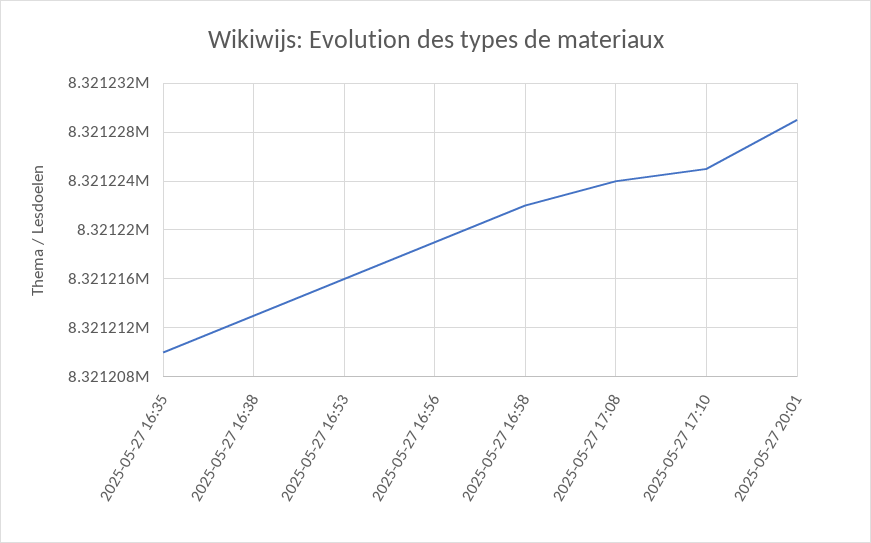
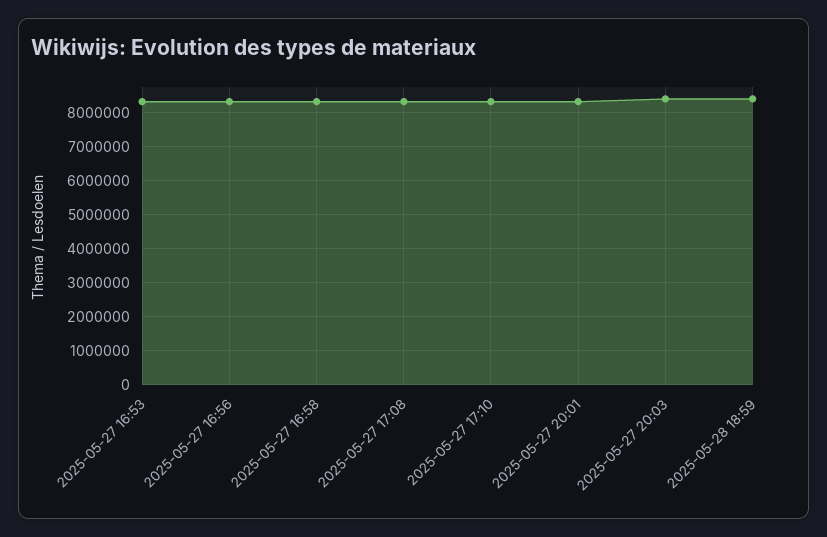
2025-05-27 16:35: 8321210 -> none
2025-05-27 16:38: 8321213 -> none
2025-05-27 20:03: none -> 8400000
2025-05-28 18:59: none -> 8400000

